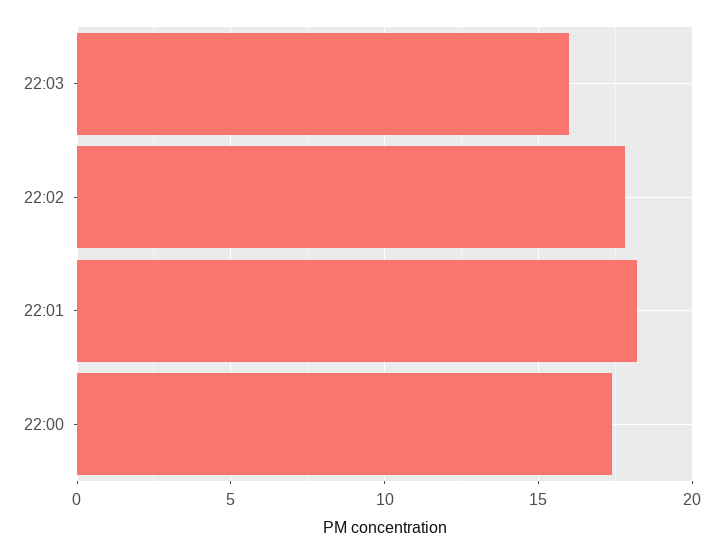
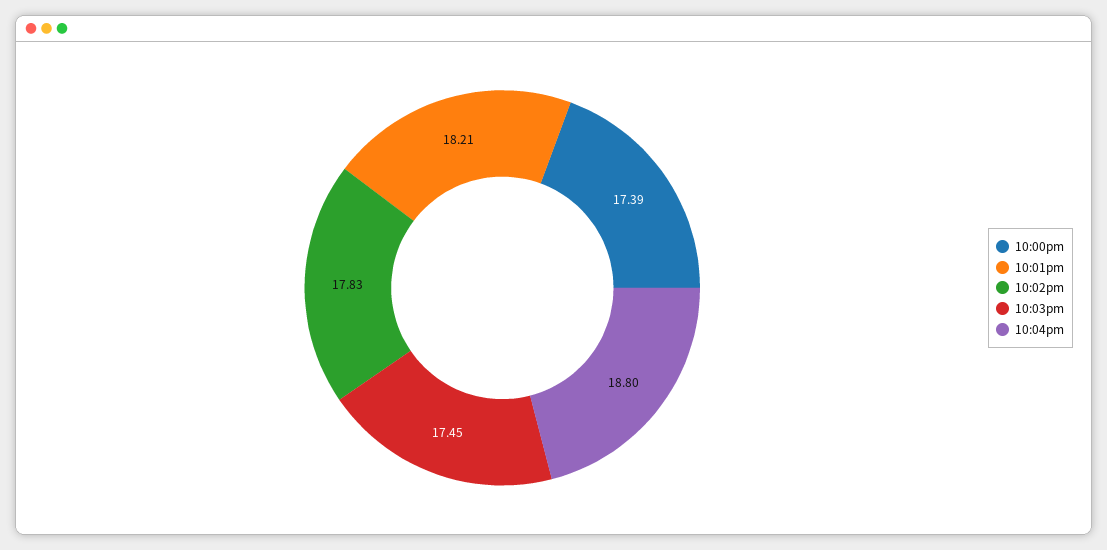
22:03: 16 -> 17.45
10:04pm: none -> 18.8

